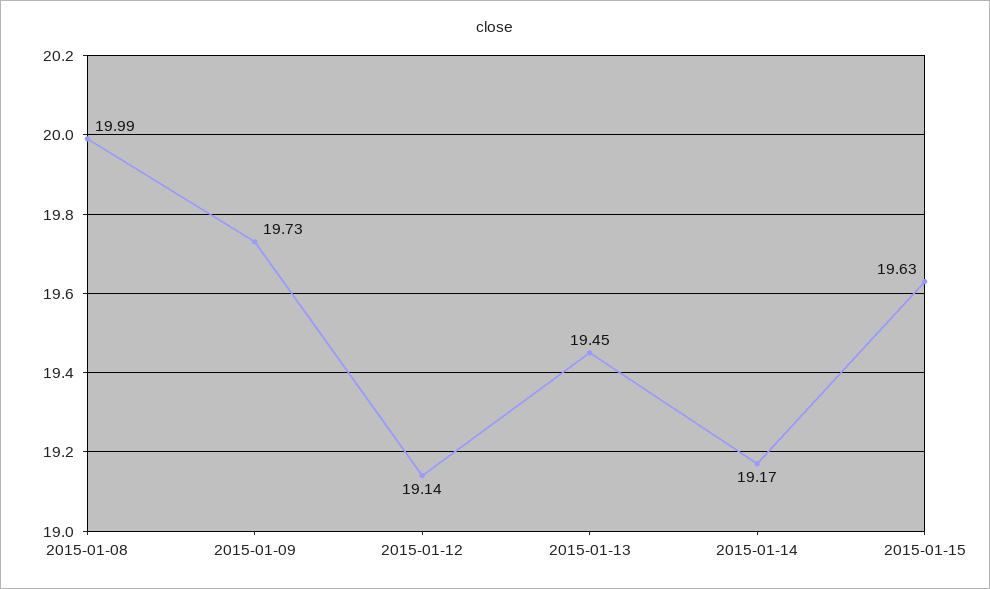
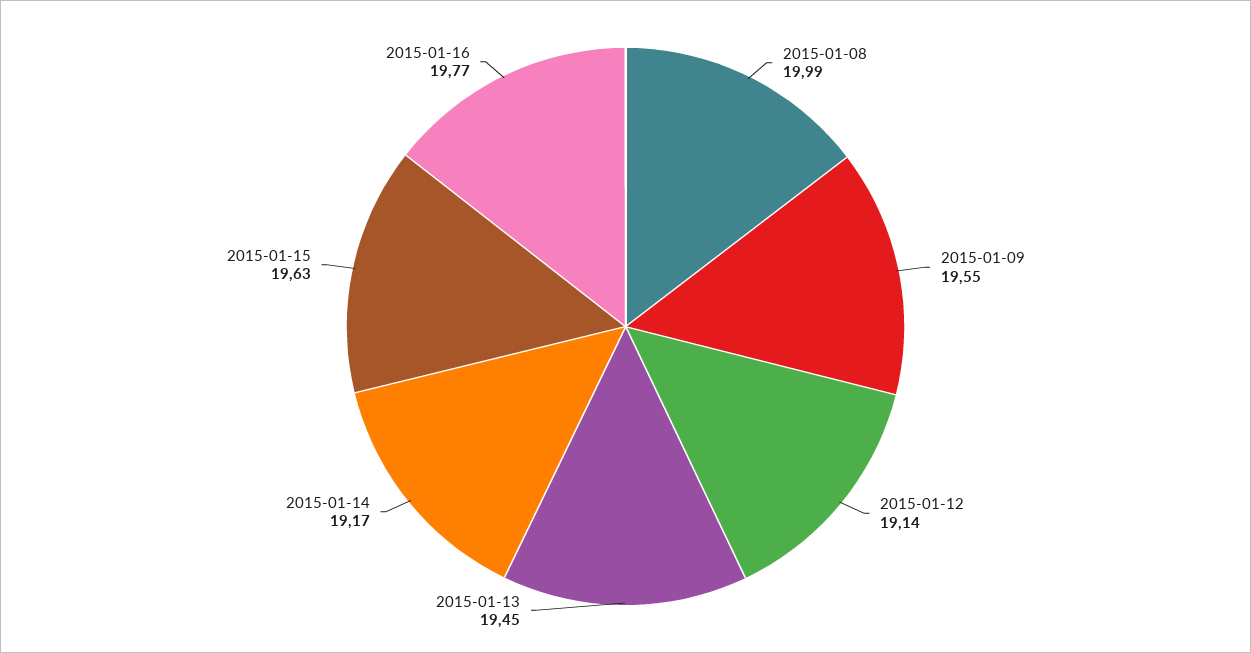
2015-01-09: 19.73 -> 19.55
2015-01-16: none -> 19.77

